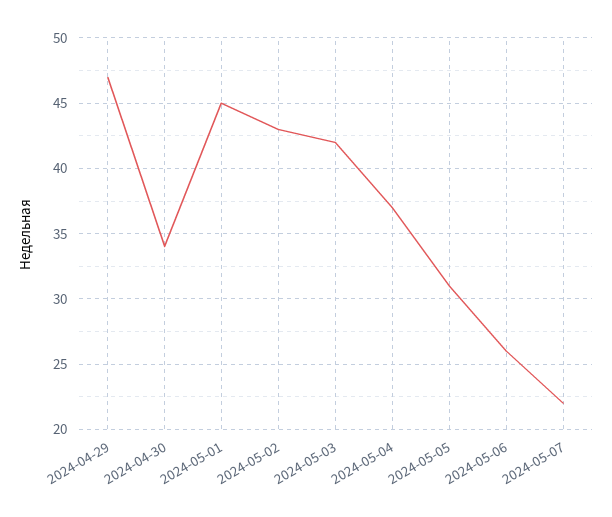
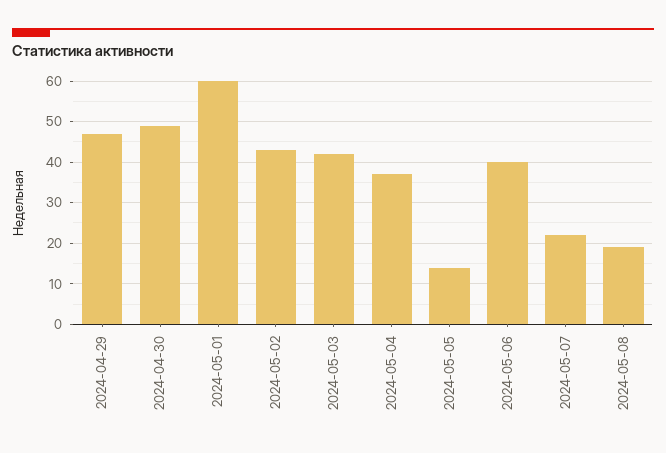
2024-04-30: 34 -> 50
2024-05-01: 45 -> 60
2024-05-05: 31 -> 15
2024-05-06: 26 -> 40
2024-05-08: none -> 20

